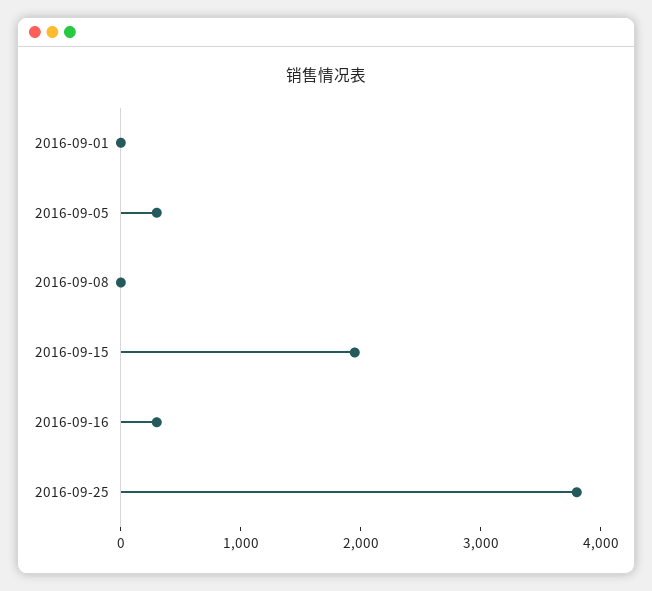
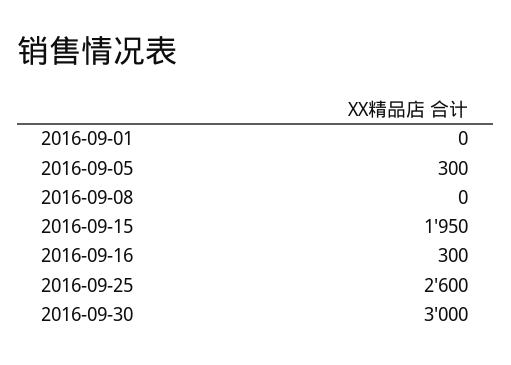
2016-09-25: 3800 -> 2600
2016-09-30: none -> 3000

